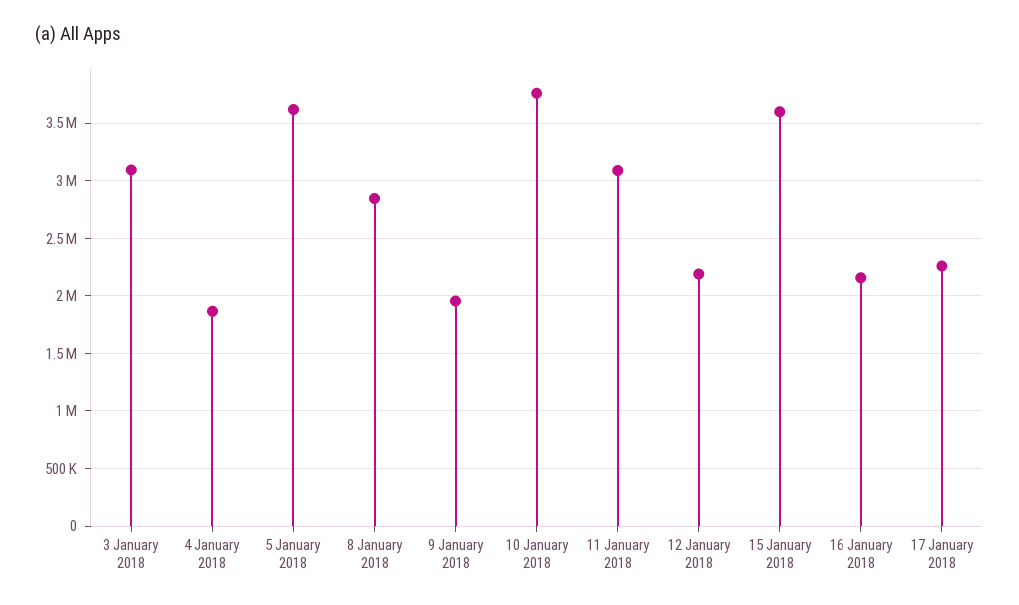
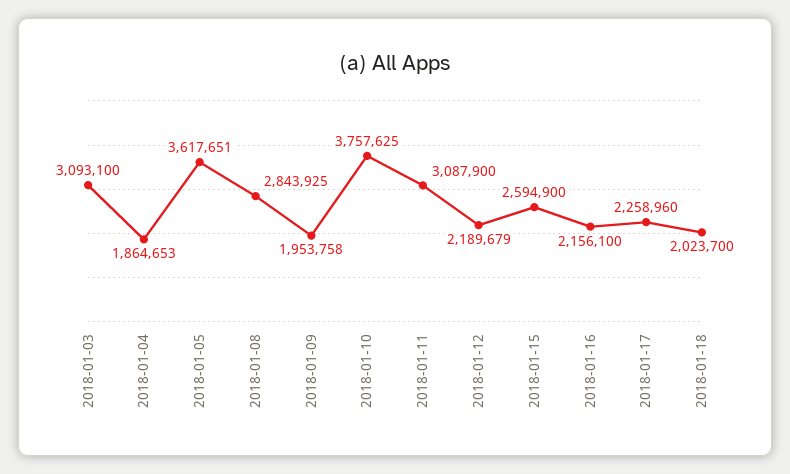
15 January 2018: 3600000 -> 2594900
2018-01-18: none -> 2023700

